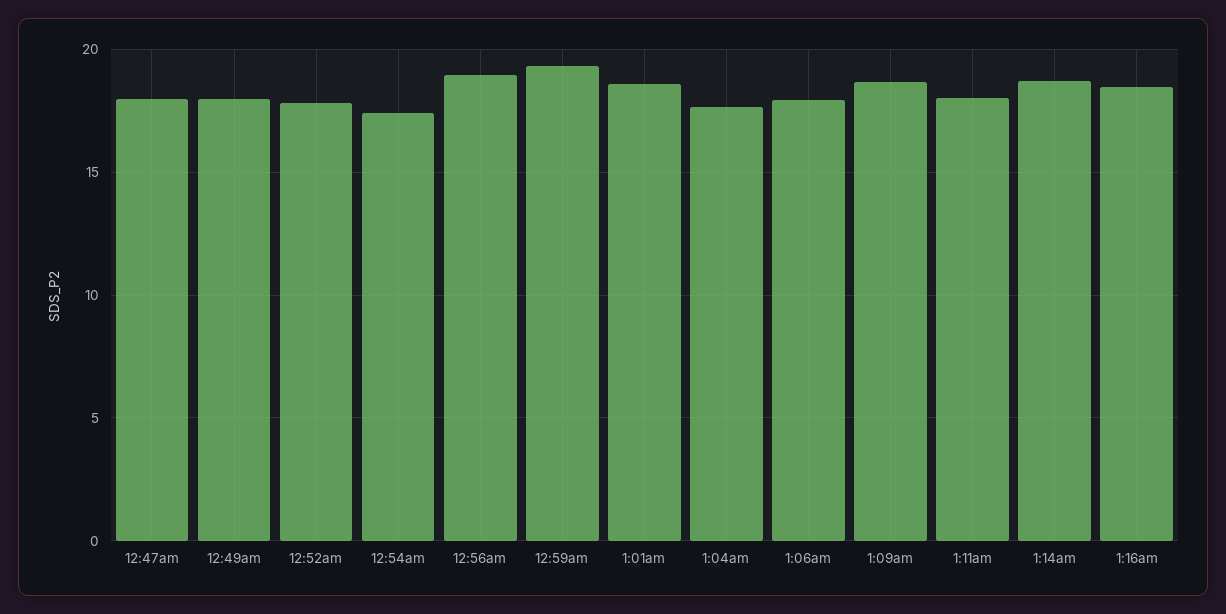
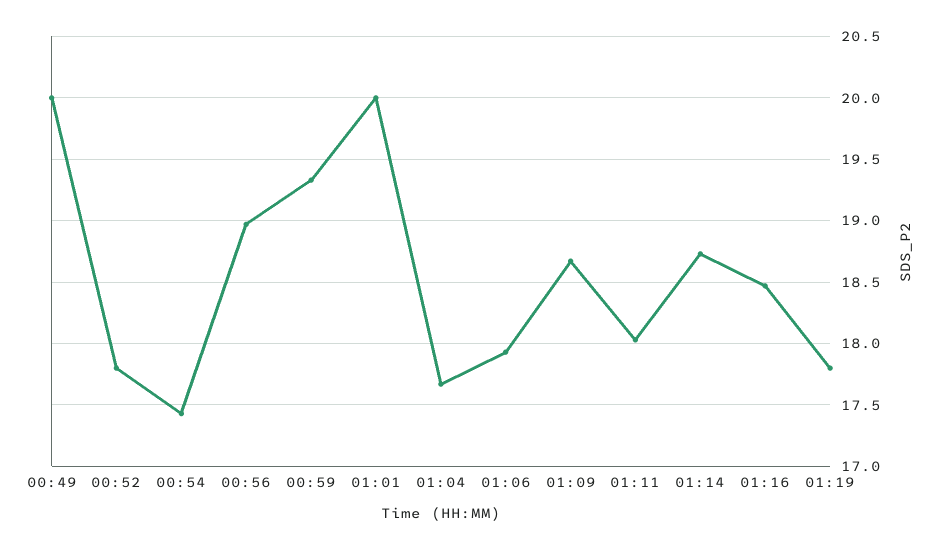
12:47am: 18 -> none
12:49am: 18 -> 20
1:01am: 18.5 -> 20
01:19: none -> 17.8

